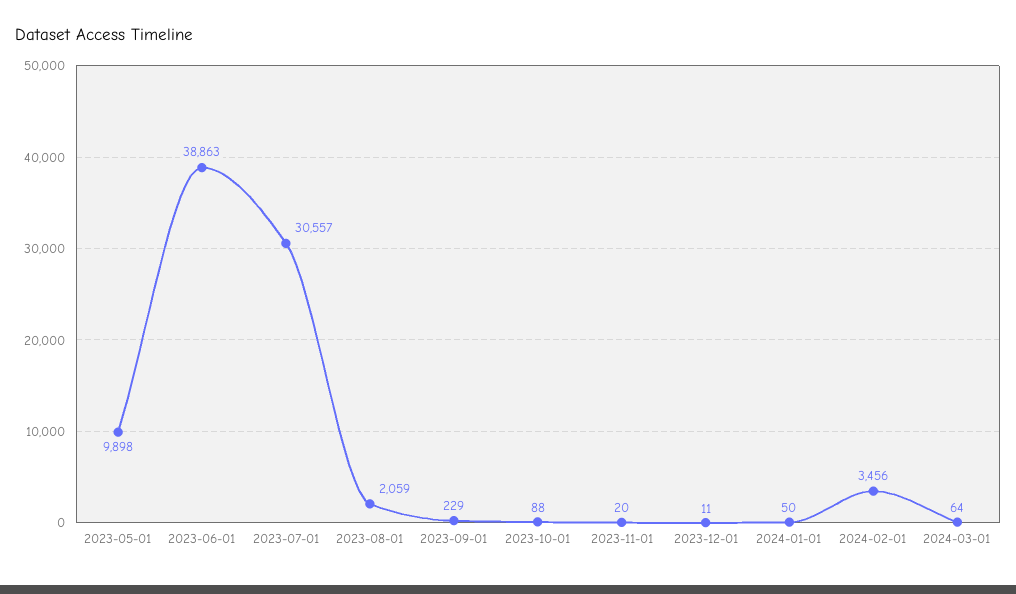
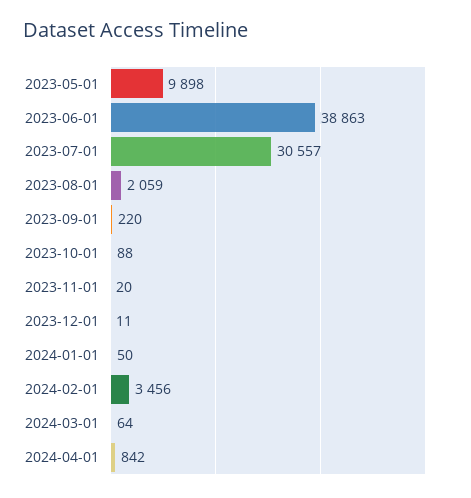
2023-09-01: 229 -> 220
2024-04-01: none -> 842

